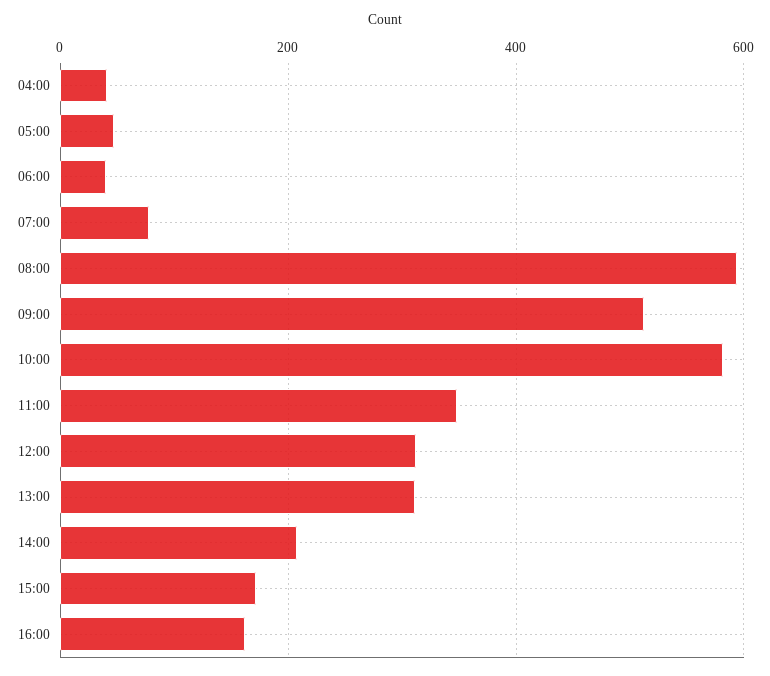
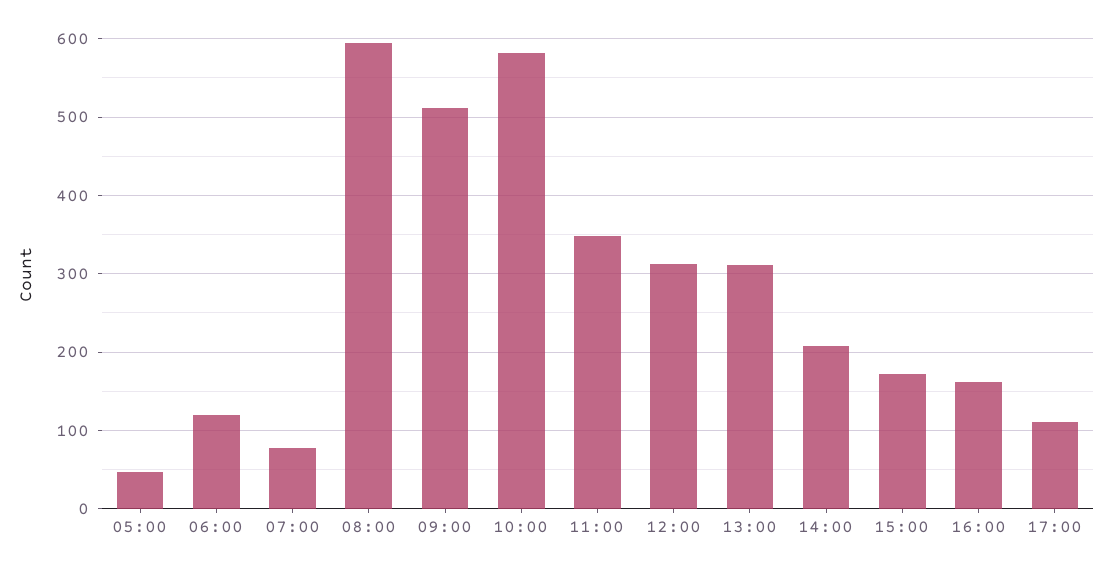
04:00: 40 -> none
06:00: 40 -> 120
17:00: none -> 110

